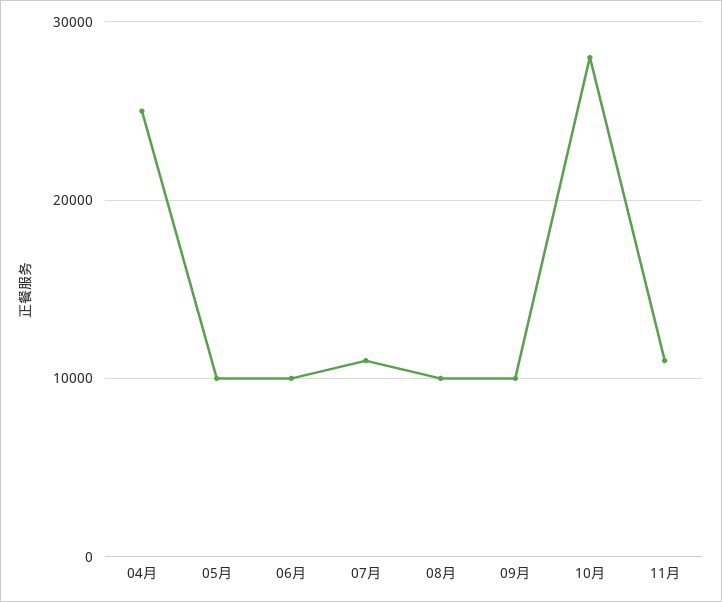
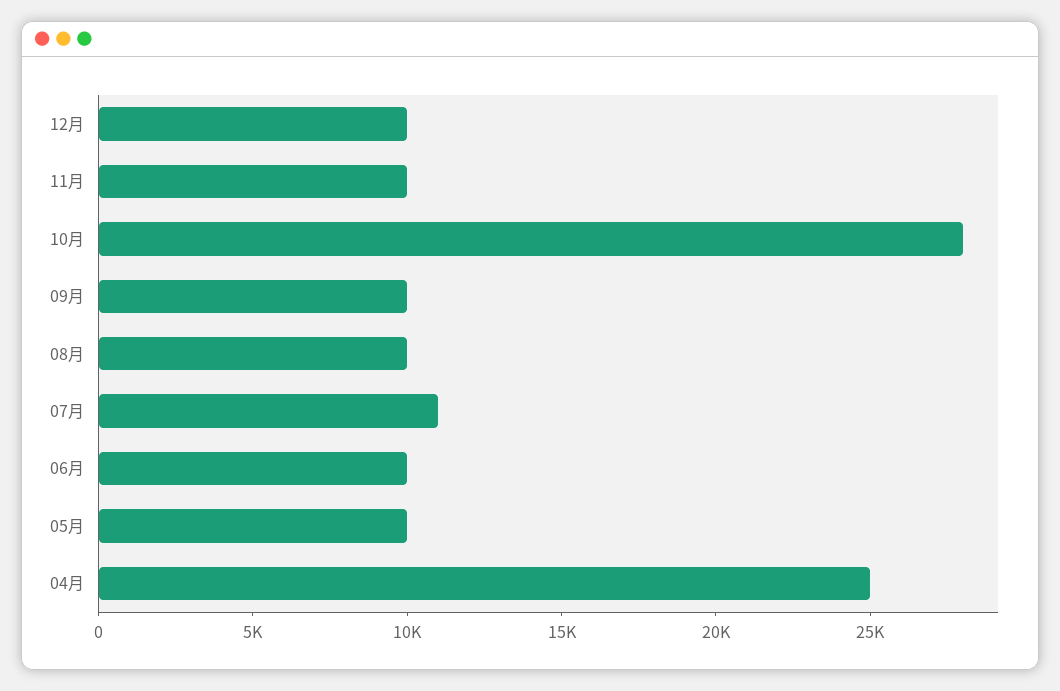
11月: 11000 -> 10000
12月: none -> 10000

